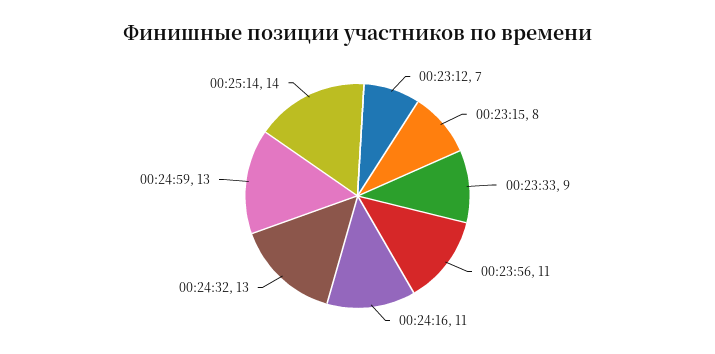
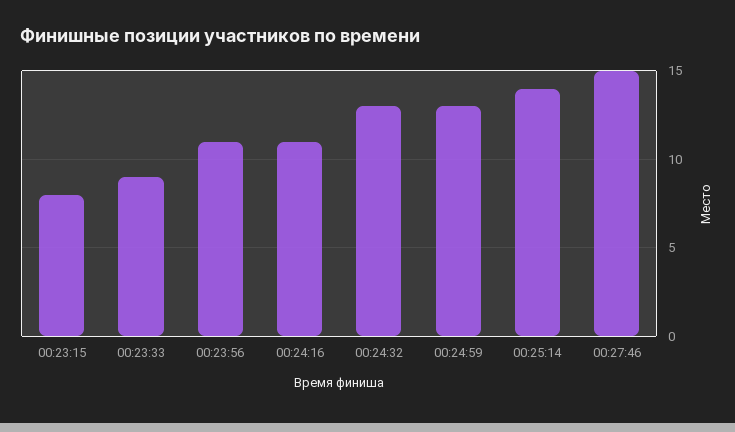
00:23:12: 7 -> none
00:27:46: none -> 15

